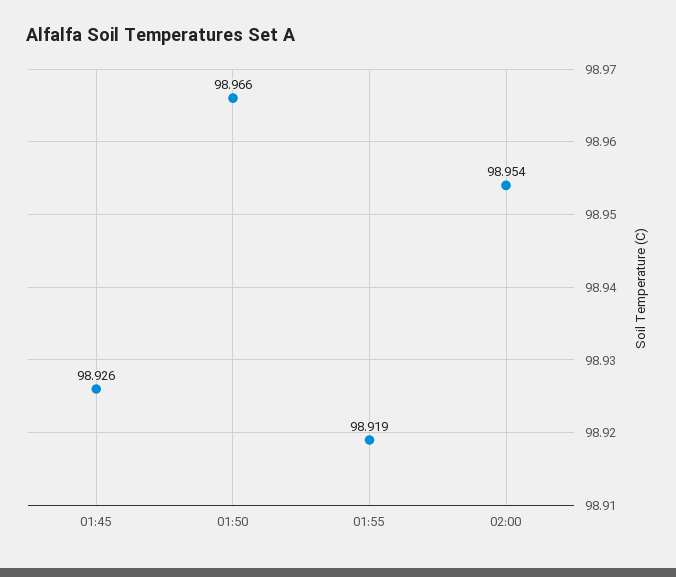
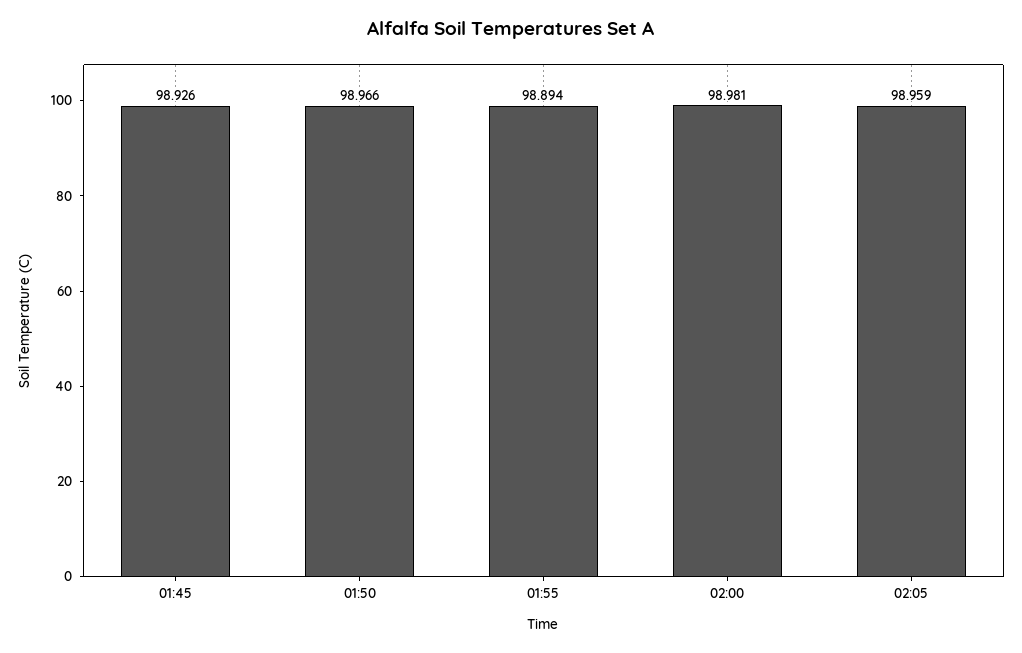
01:55: 98.919 -> 98.894
02:00: 98.954 -> 98.981
02:05: none -> 98.959

